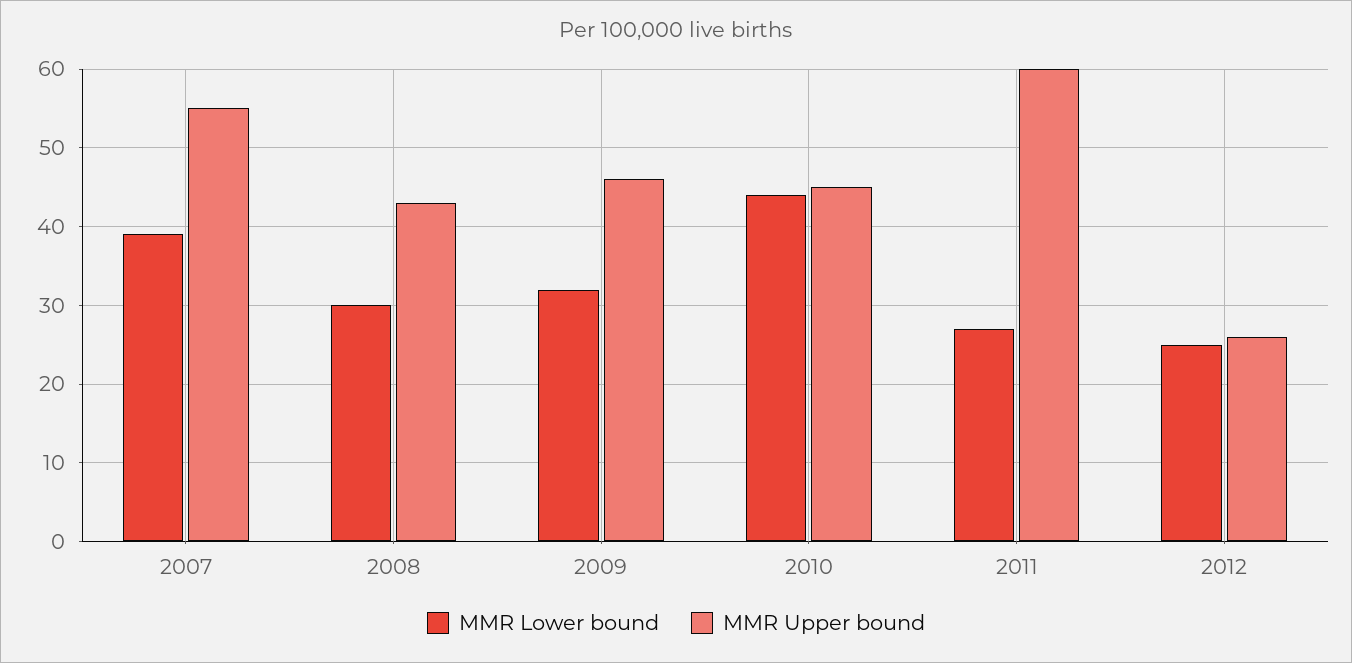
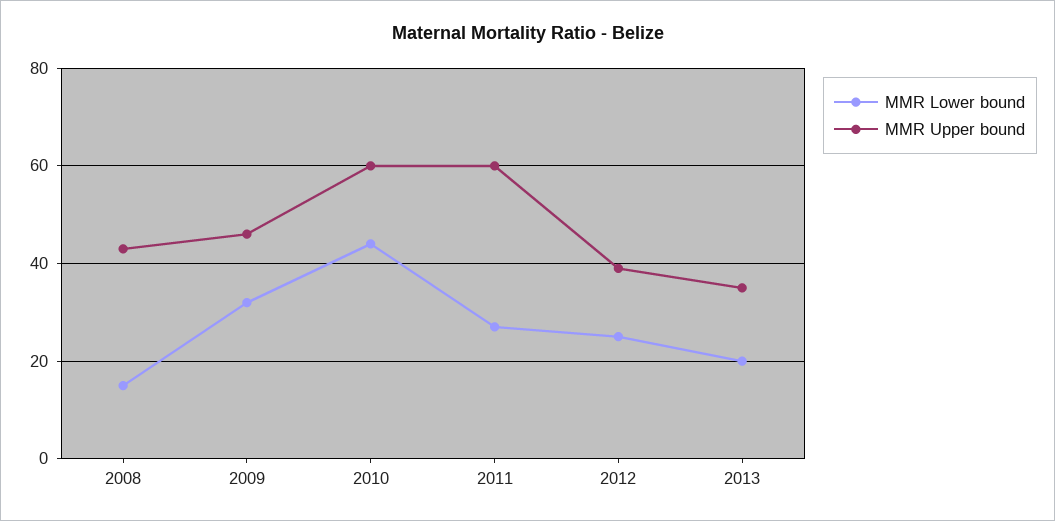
MMR Lower bound, 2007: 39 -> none
MMR Upper bound, 2007: 55 -> none
MMR Lower bound, 2008: 30 -> 15
MMR Upper bound, 2010: 45 -> 60
MMR Upper bound, 2012: 26 -> 40
MMR Lower bound, 2013: none -> 20
MMR Upper bound, 2013: none -> 35

